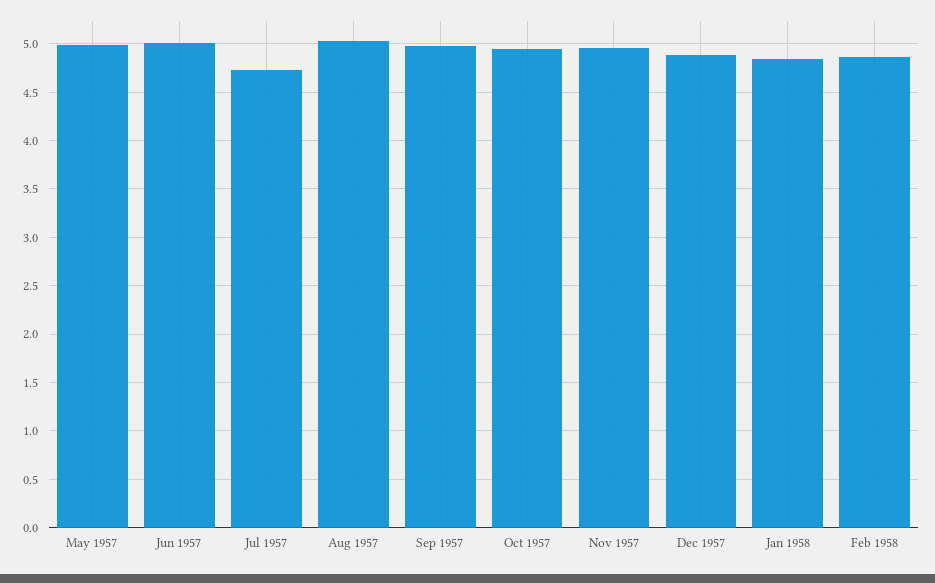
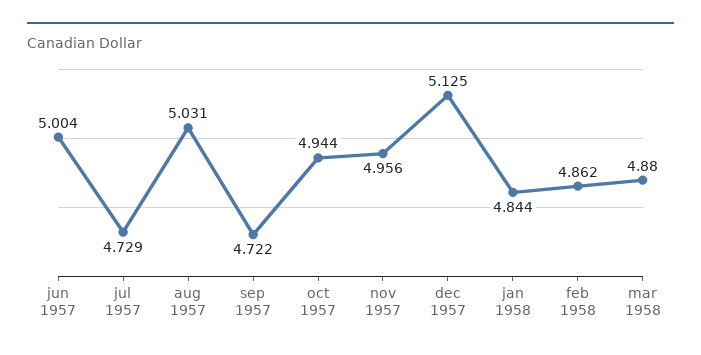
May 1957: 5 -> none
Sep 1957: 5 -> 4.722
Dec 1957: 4.9 -> 5.125
mar 1958: none -> 4.88

